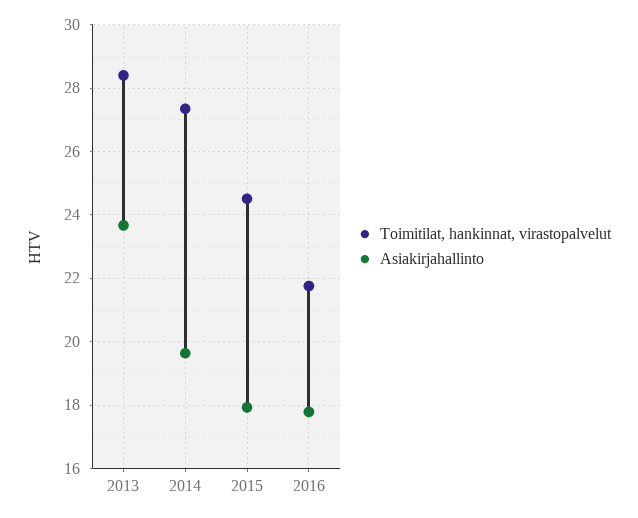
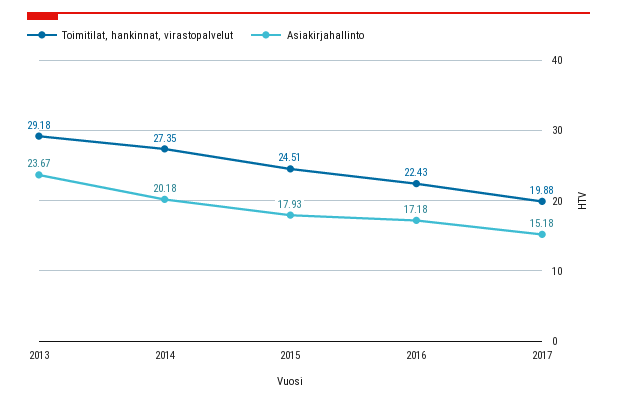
Toimitilat, hankinnat, virastopalvelut, 2013: 28.4 -> 29.18
Asiakirjahallinto, 2014: 19.6 -> 20.18
Toimitilat, hankinnat, virastopalvelut, 2016: 21.8 -> 22.43
Asiakirjahallinto, 2016: 17.8 -> 17.18
Toimitilat, hankinnat, virastopalvelut, 2017: none -> 19.88
Asiakirjahallinto, 2017: none -> 15.18

